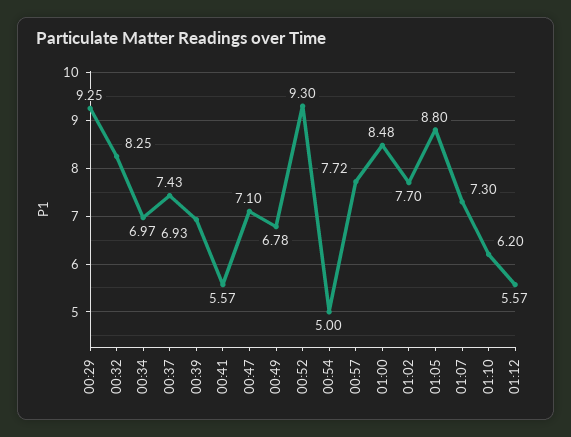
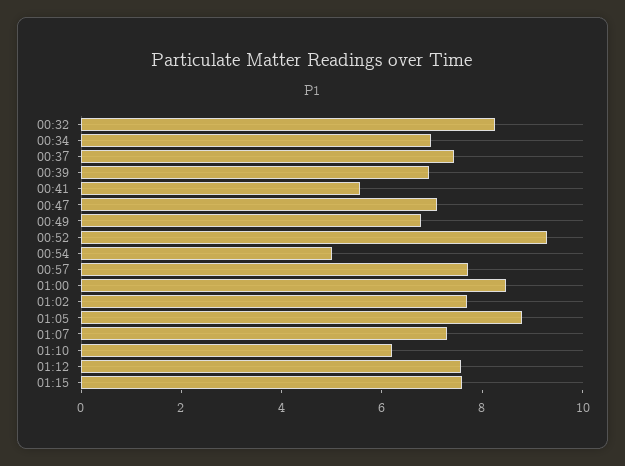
00:29: 9.25 -> none
01:12: 5.57 -> 7.5
01:15: none -> 7.5

